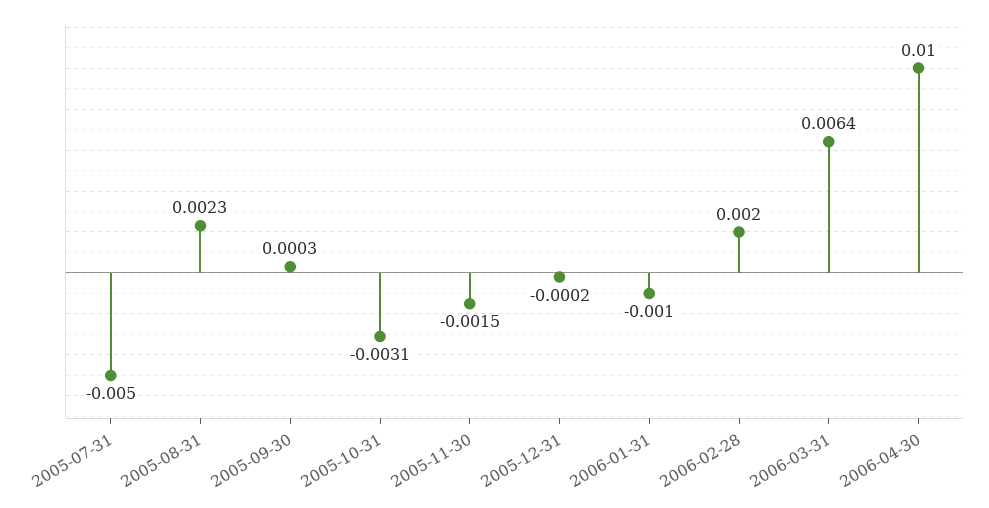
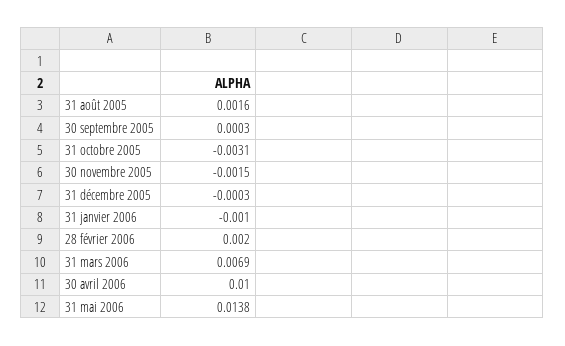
2005-07-31: -0.005 -> none
2005-08-31: 0.0023 -> 0.0016
2005-12-31: -0.0002 -> -0.0003
2006-03-31: 0.0064 -> 0.0069
31 mai 2006: none -> 0.0138

